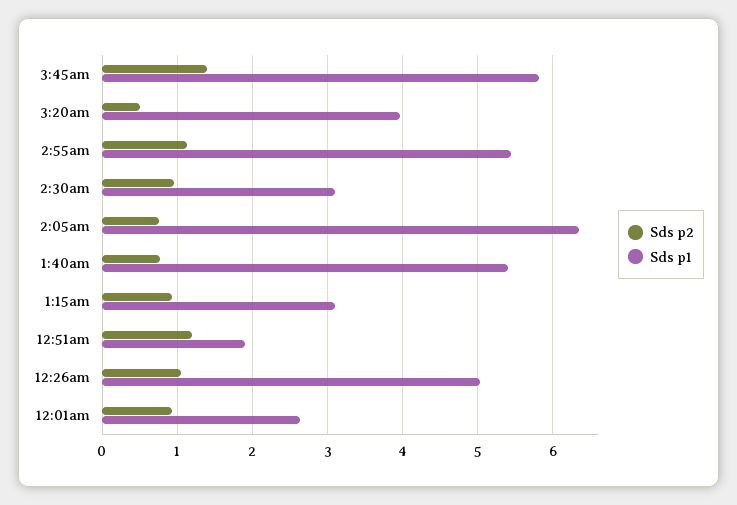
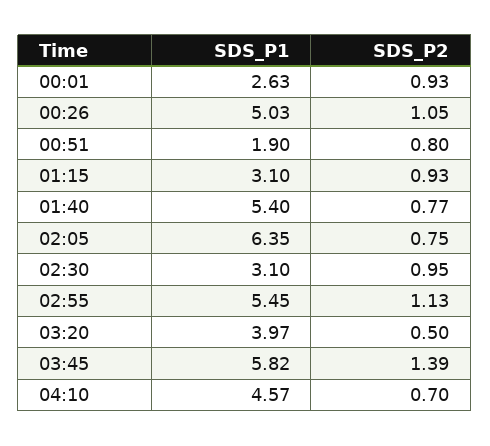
Sds p2, 12:51am: 1.2 -> 0.8
Sds p1, 04:10: none -> 4.57
Sds p2, 04:10: none -> 0.7

